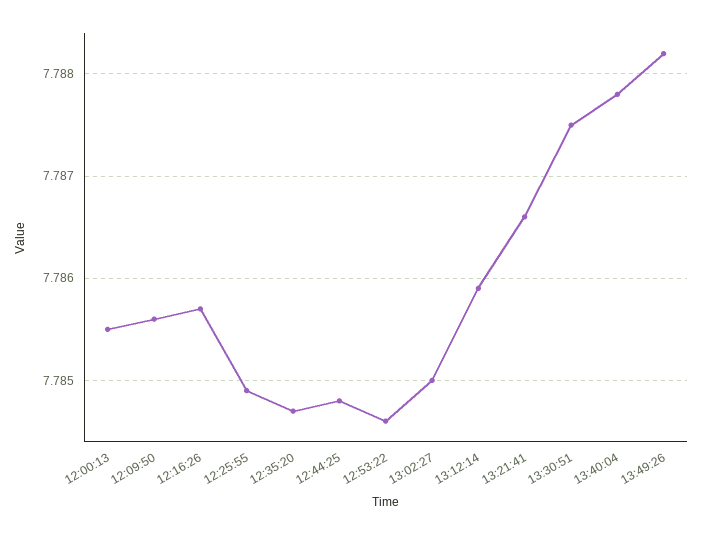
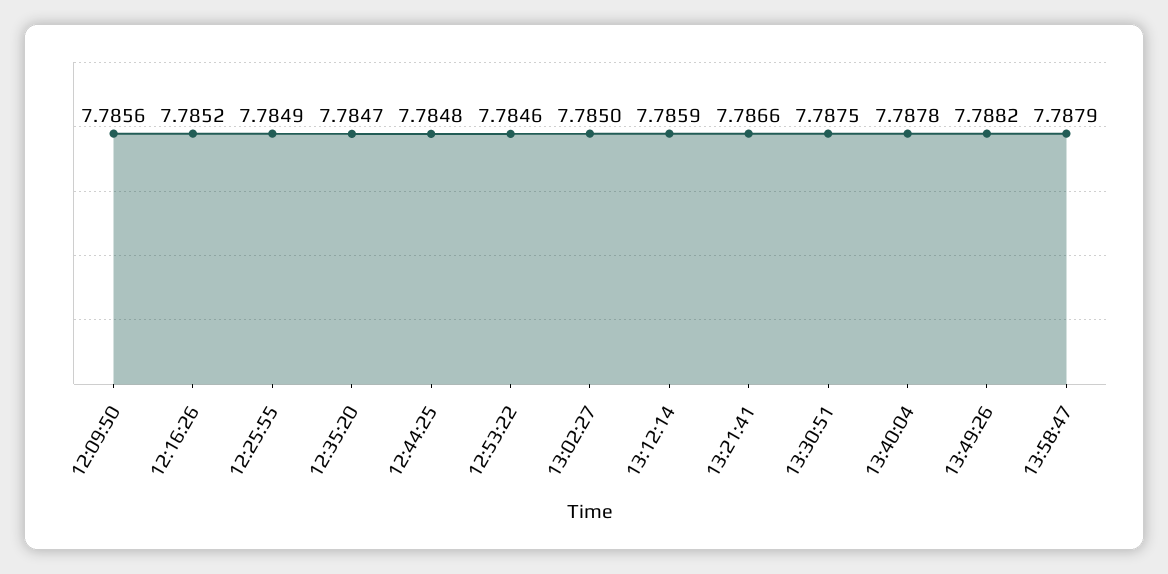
12:00:13: 7.7855 -> none
12:16:26: 7.7857 -> 7.7852
13:58:47: none -> 7.7879

